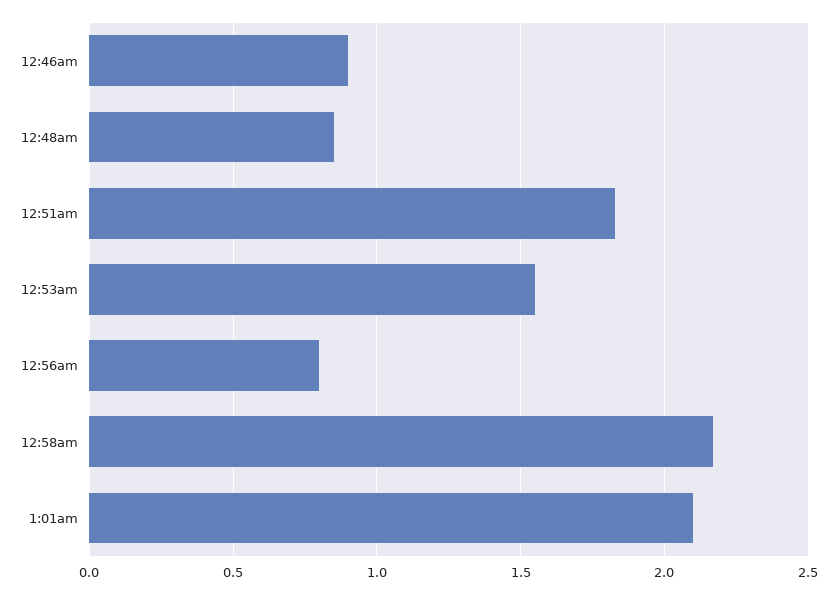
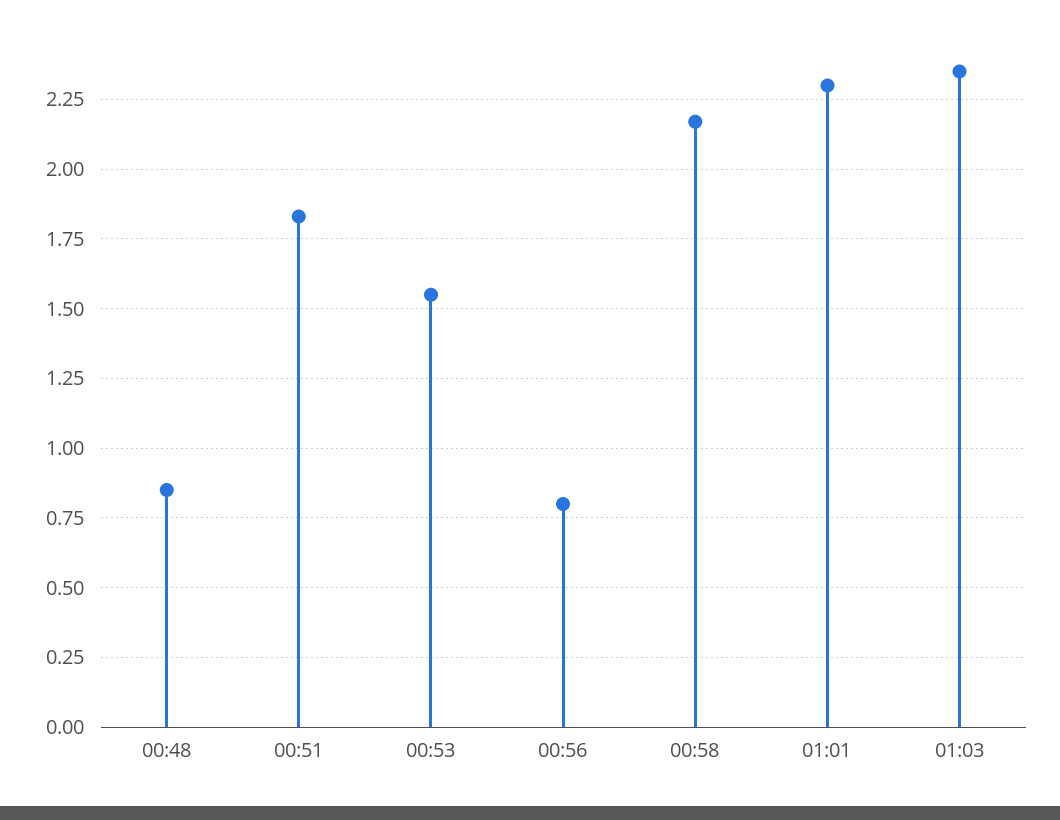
12:46am: 0.9 -> none
1:01am: 2.1 -> 2.3
01:03: none -> 2.35

